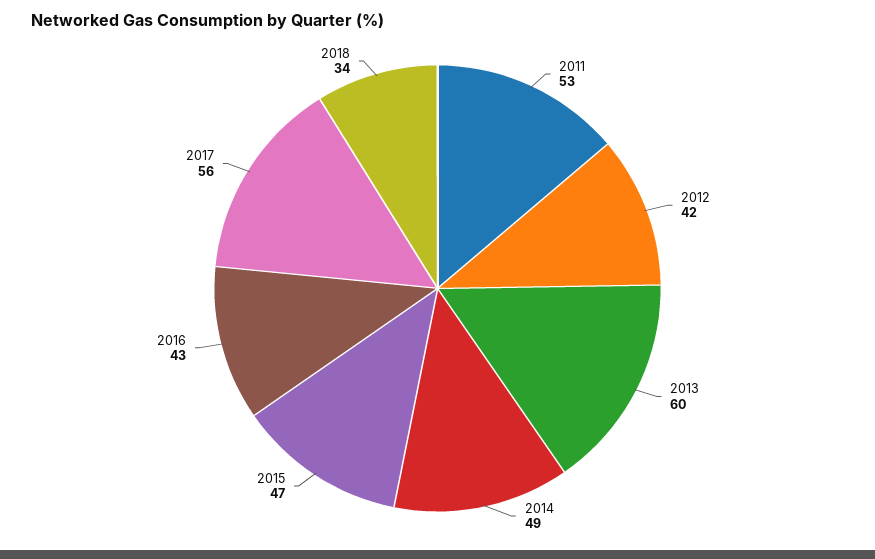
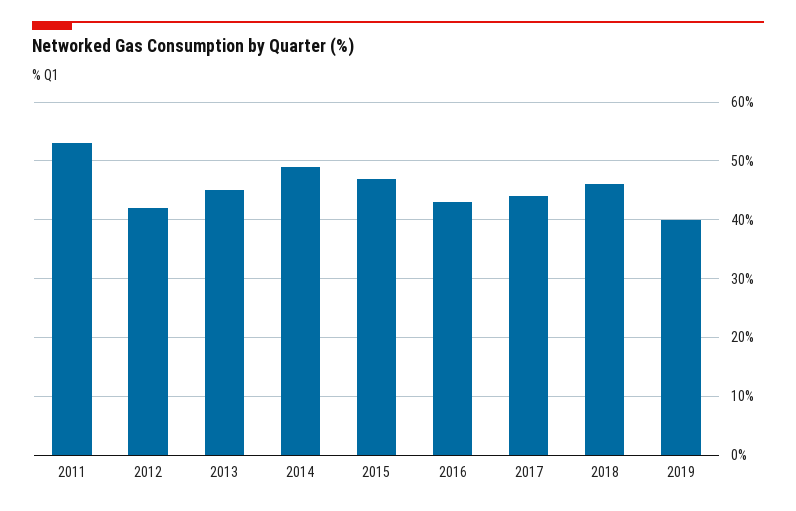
2013: 60 -> 45
2017: 56 -> 45
2018: 34 -> 45
2019: none -> 40

